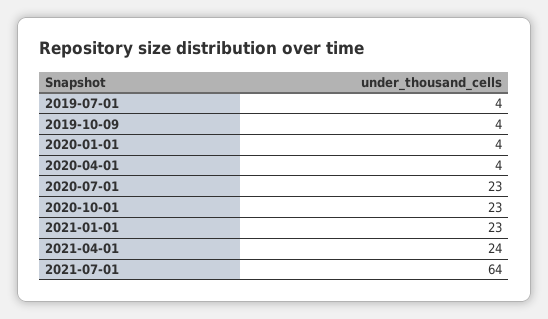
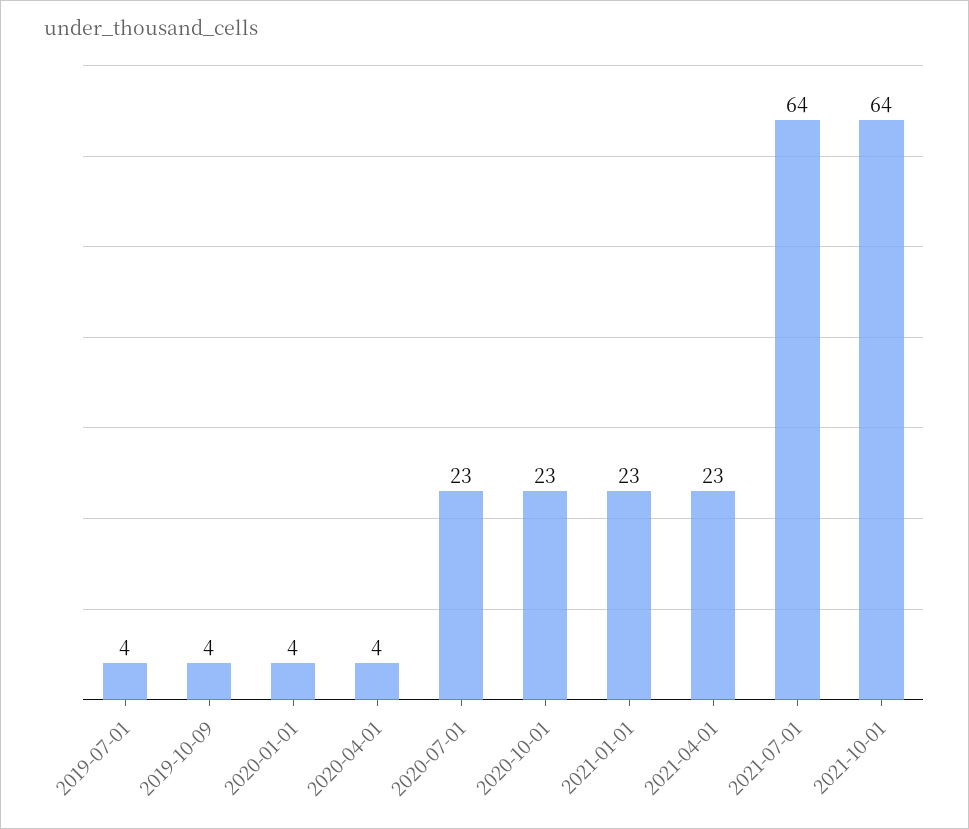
2021-04-01: 24 -> 23
2021-10-01: none -> 64

